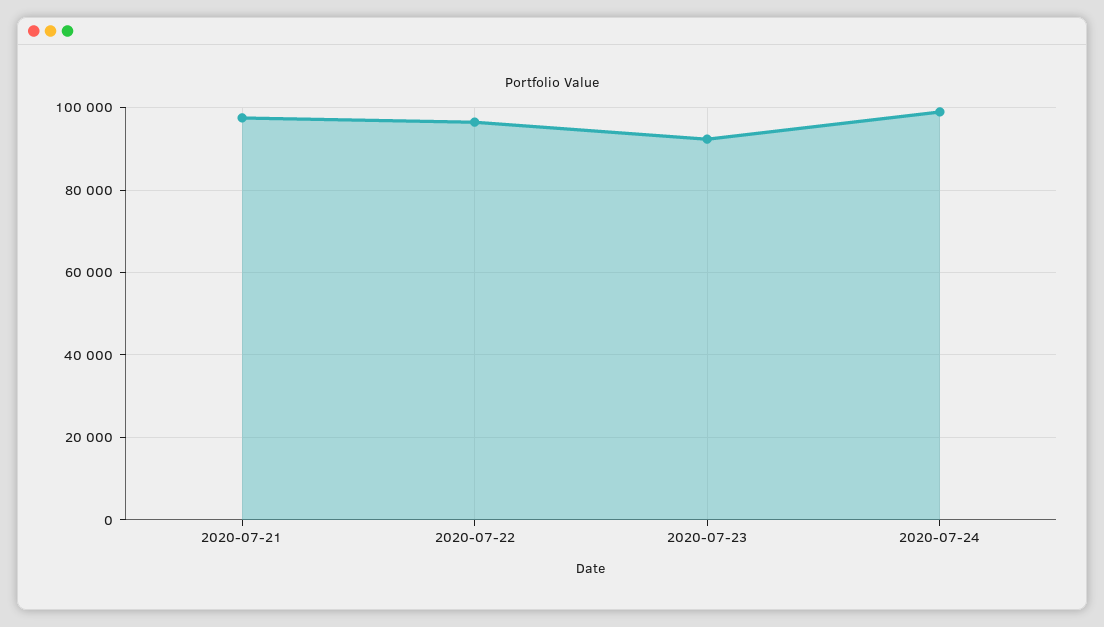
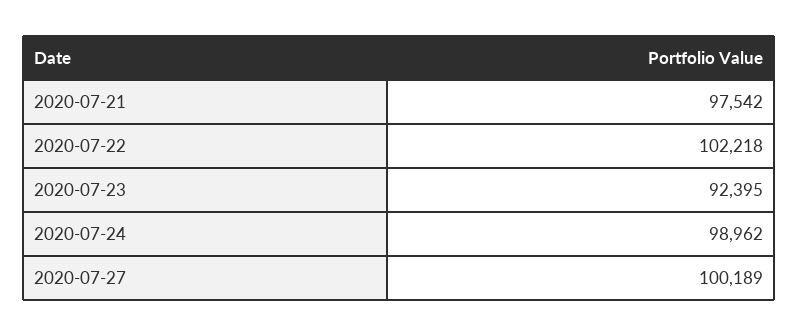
2020-07-22: 96000 -> 102218
2020-07-27: none -> 100189

